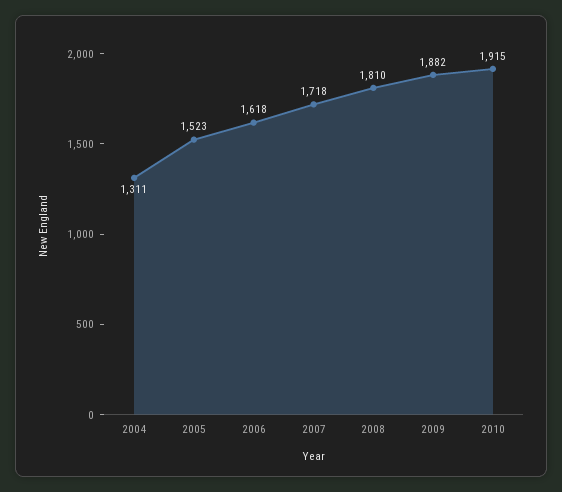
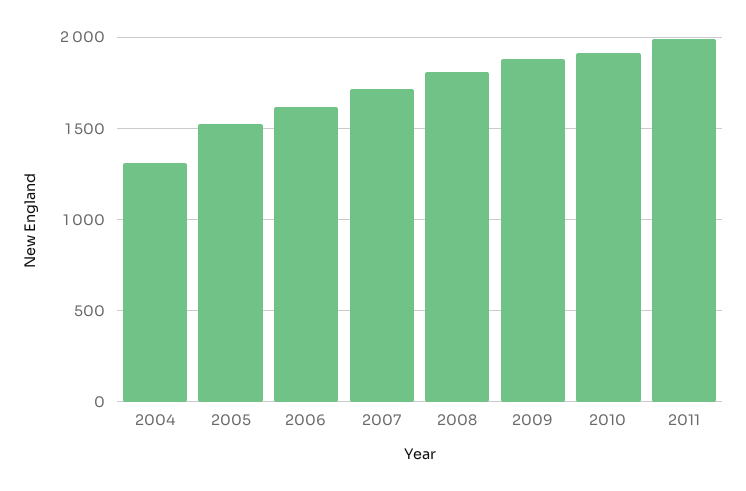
2011: none -> 2000

